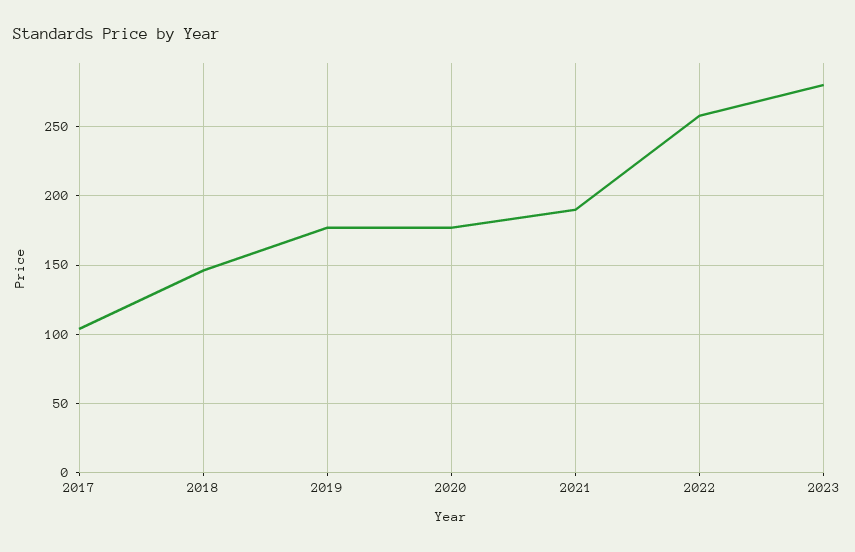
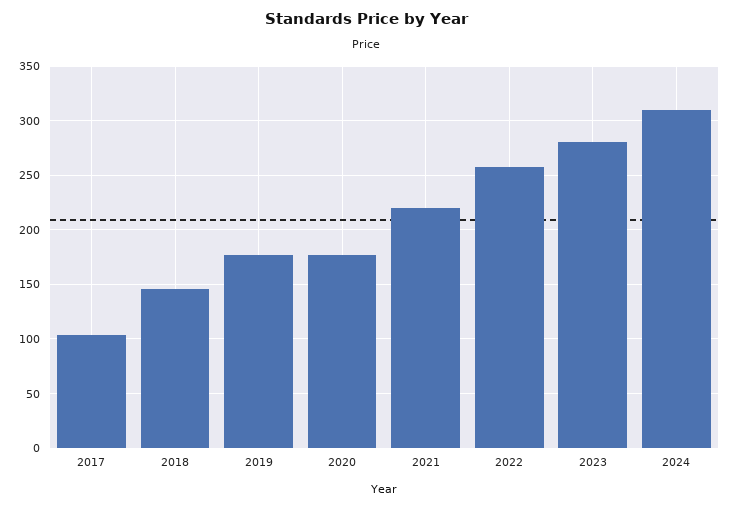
2021: 190 -> 220
2024: none -> 310

